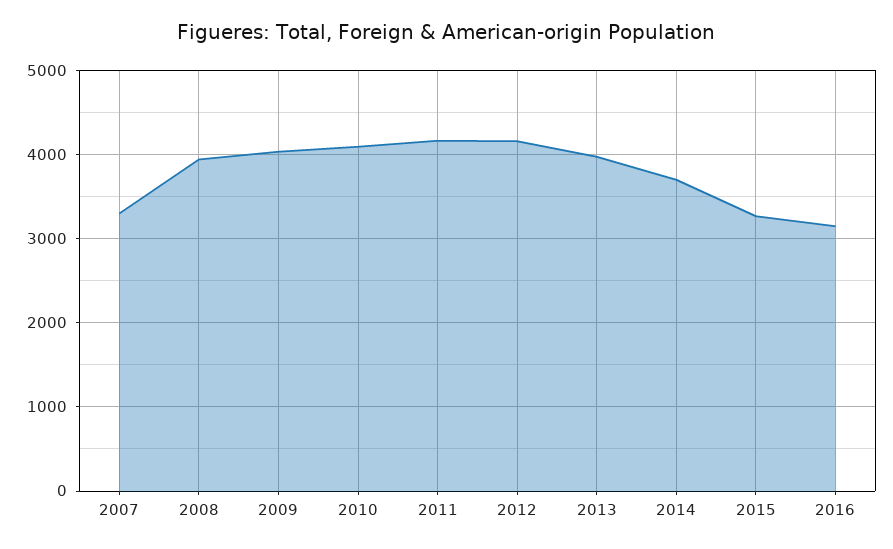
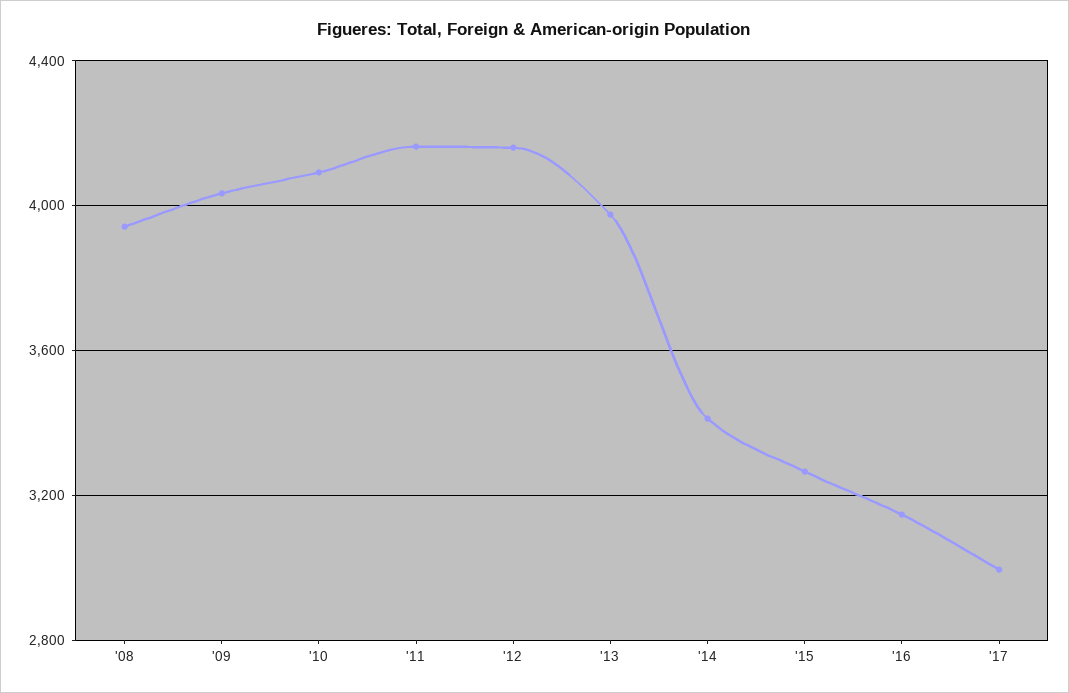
2007: 3300 -> none
2014: 3700 -> 3400
'17: none -> 3000

